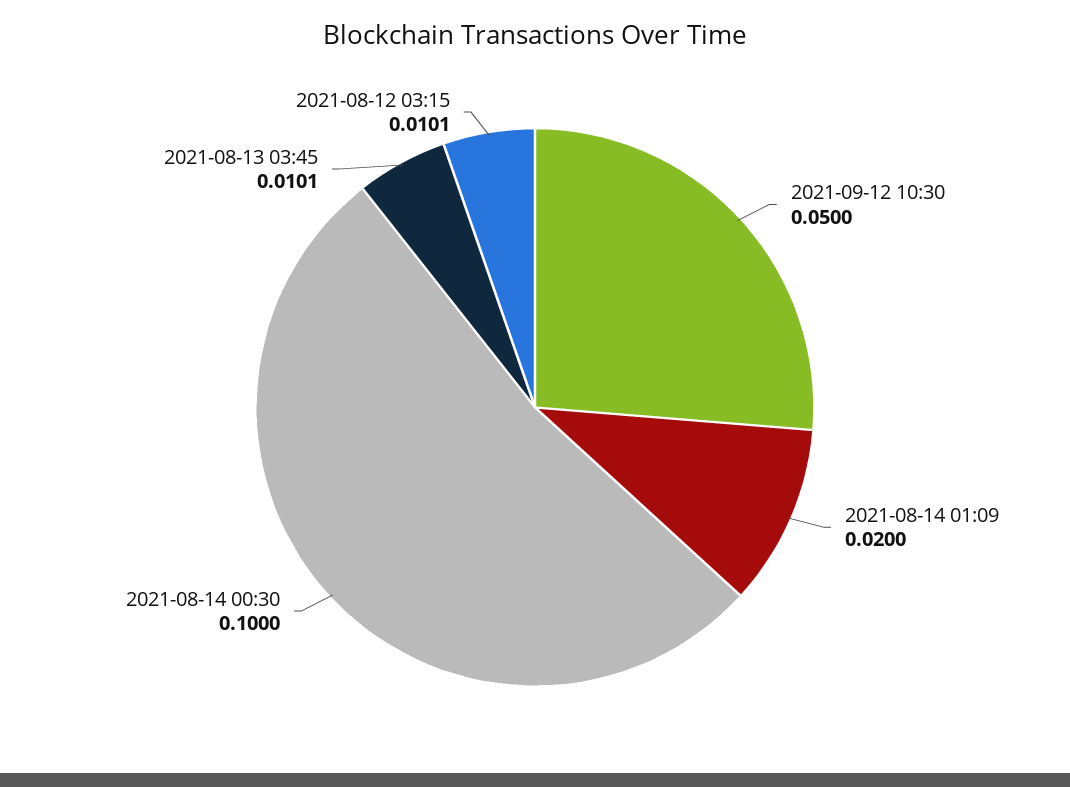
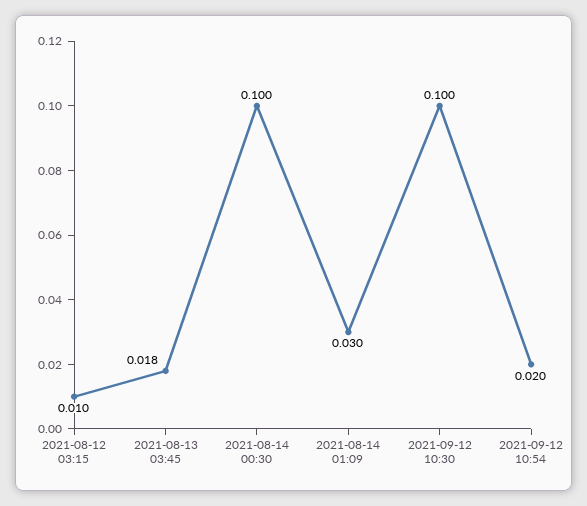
2021-09-12 10:30: 0.05 -> 0.1
2021-08-14 01:09: 0.02 -> 0.03
2021-08-13 03:45: 0.0101 -> 0.018
2021-09-12 10:54: none -> 0.02

